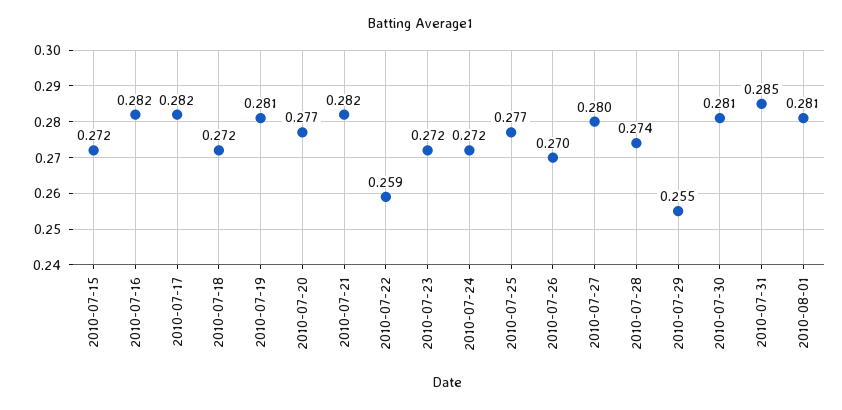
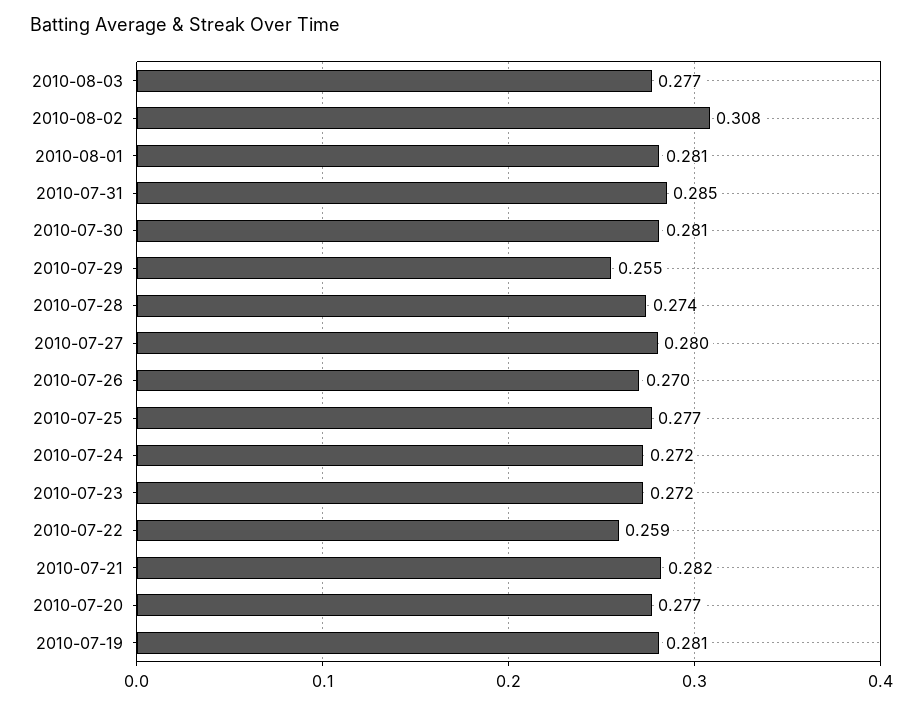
2010-07-15: 0.272 -> none
2010-07-16: 0.282 -> none
2010-07-17: 0.282 -> none
2010-07-18: 0.272 -> none
2010-08-03: none -> 0.277
2010-08-02: none -> 0.308

